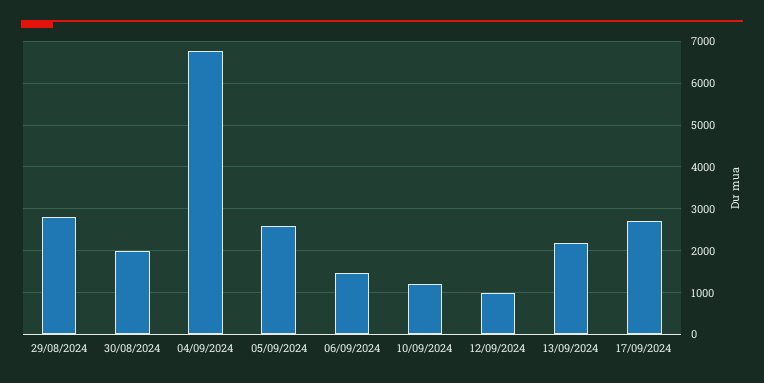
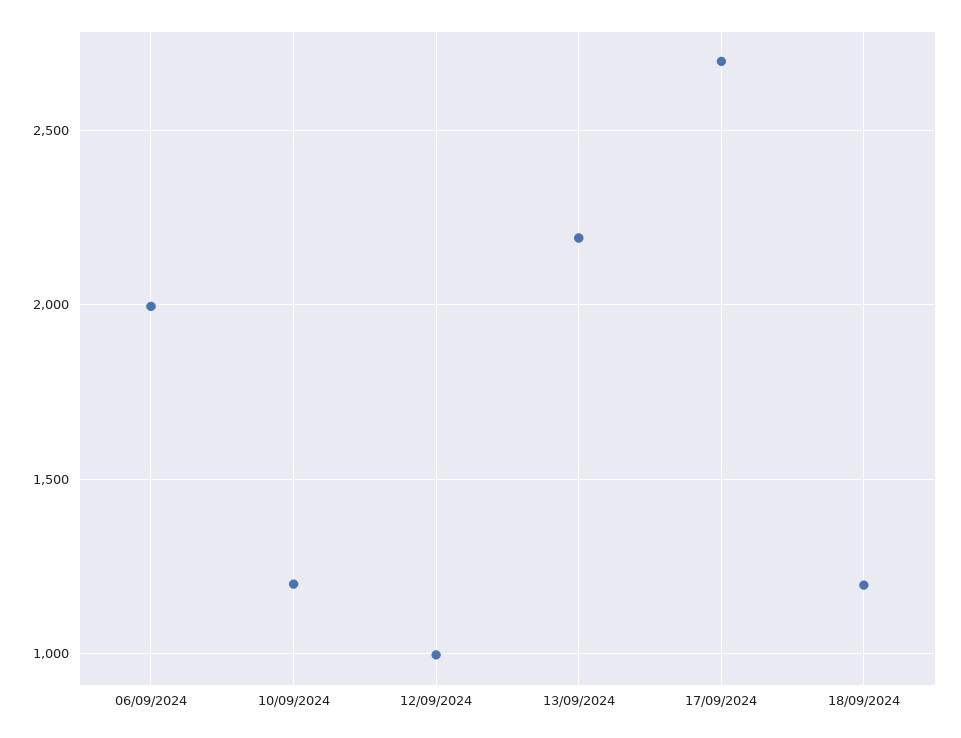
29/08/2024: 2800 -> none
30/08/2024: 2000 -> none
04/09/2024: 6800 -> none
05/09/2024: 2600 -> none
06/09/2024: 1400 -> 2000
18/09/2024: none -> 1200

